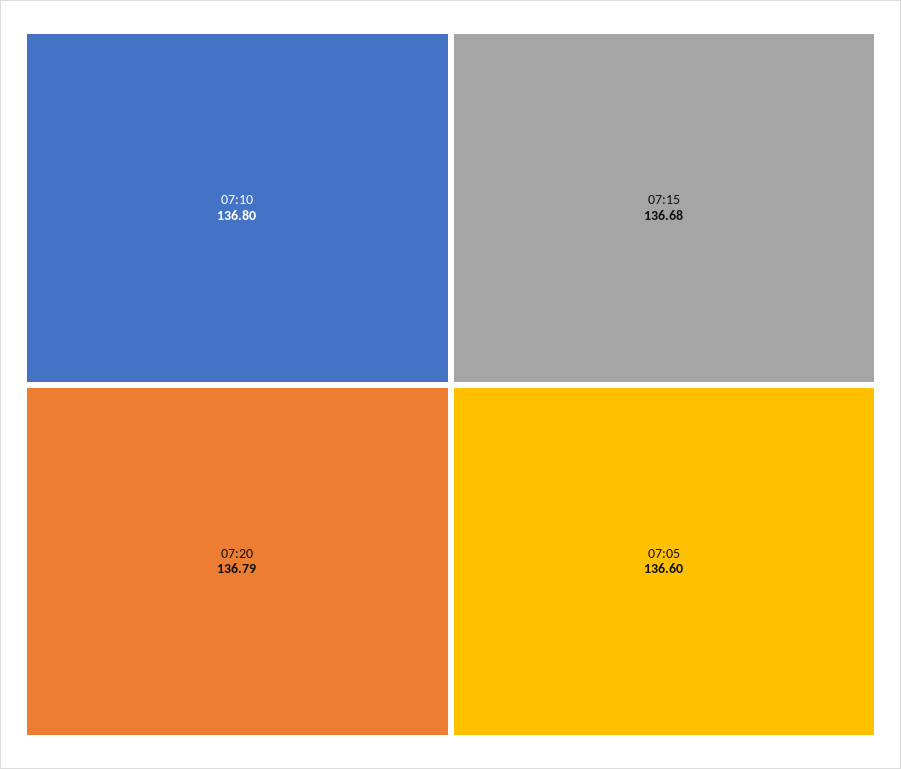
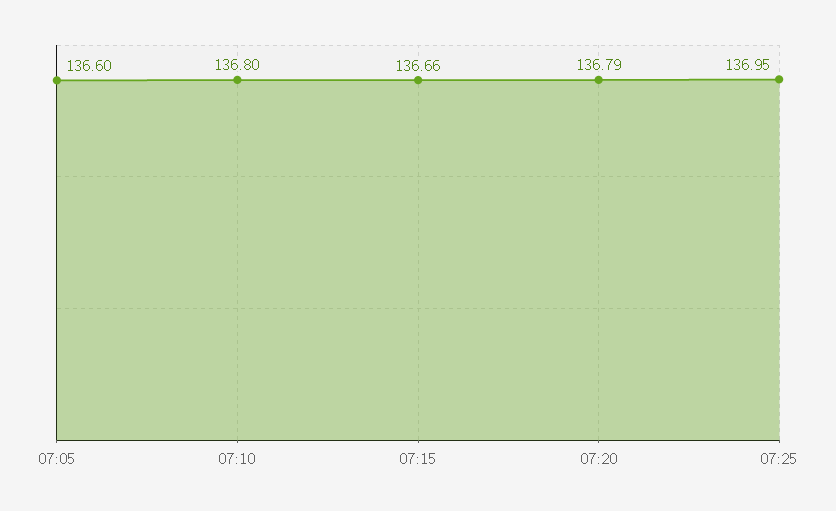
07:15: 136.68 -> 136.66
07:25: none -> 136.95

